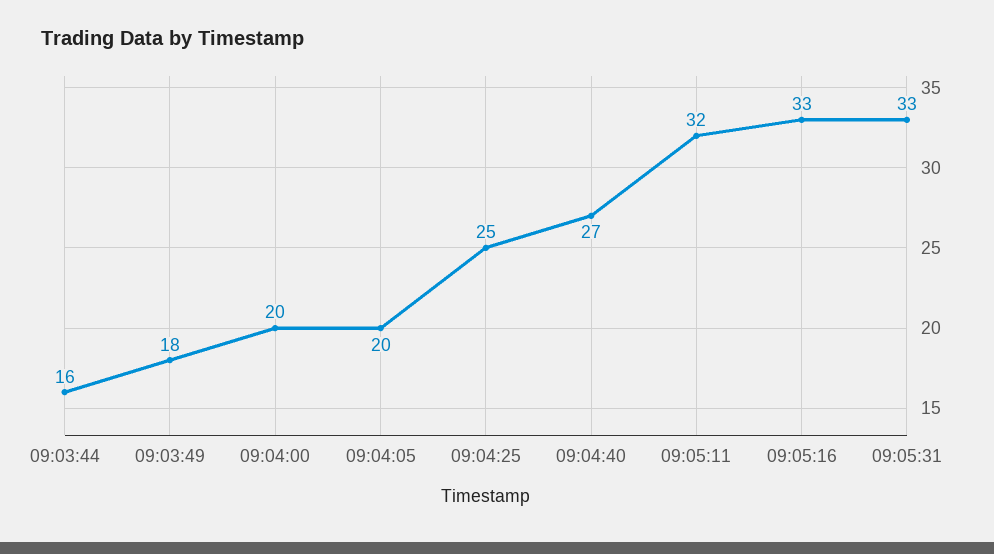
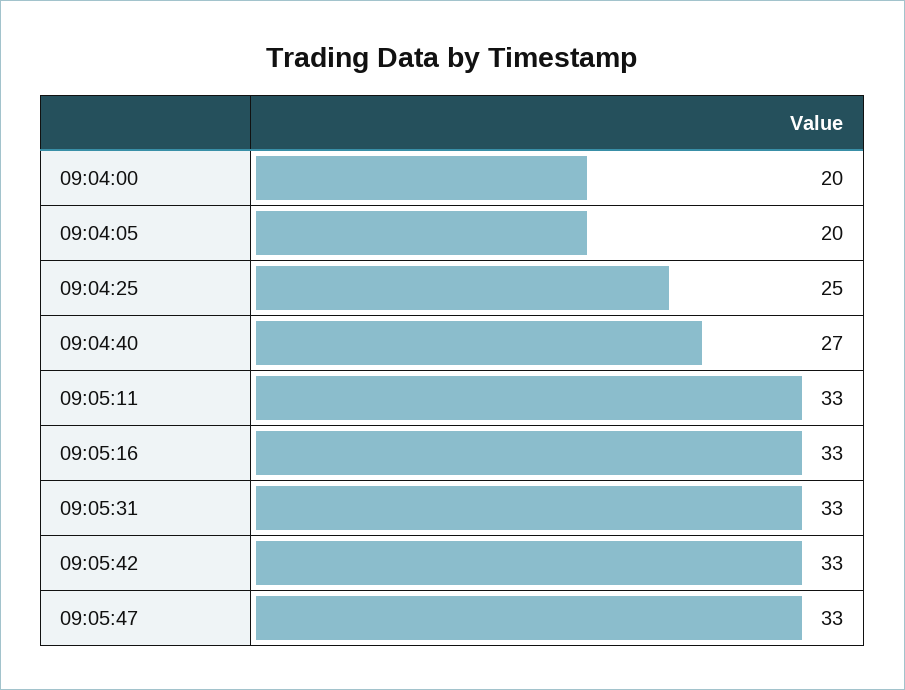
09:03:44: 16 -> none
09:03:49: 18 -> none
09:05:11: 32 -> 33
09:05:42: none -> 33
09:05:47: none -> 33

